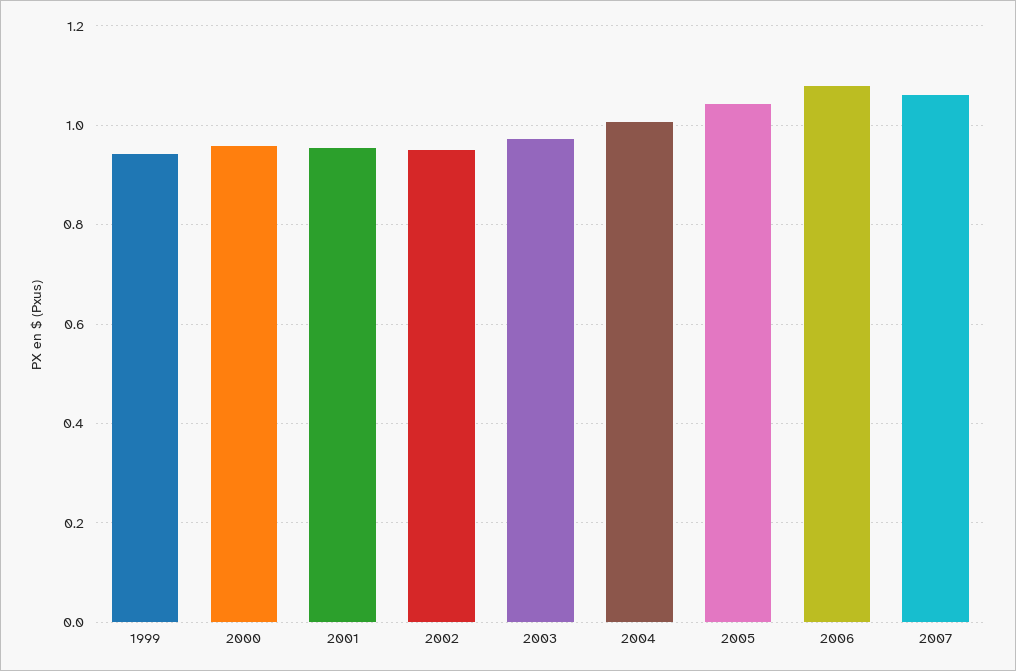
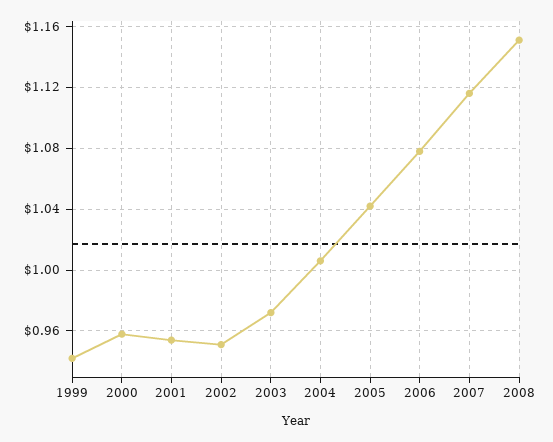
2007: 1.06 -> 1.115
2008: none -> 1.15

